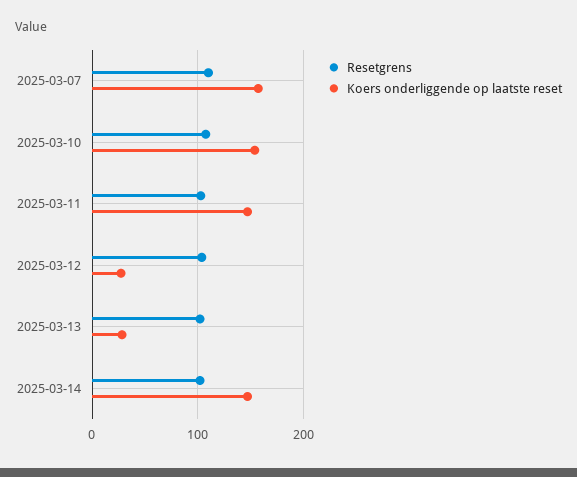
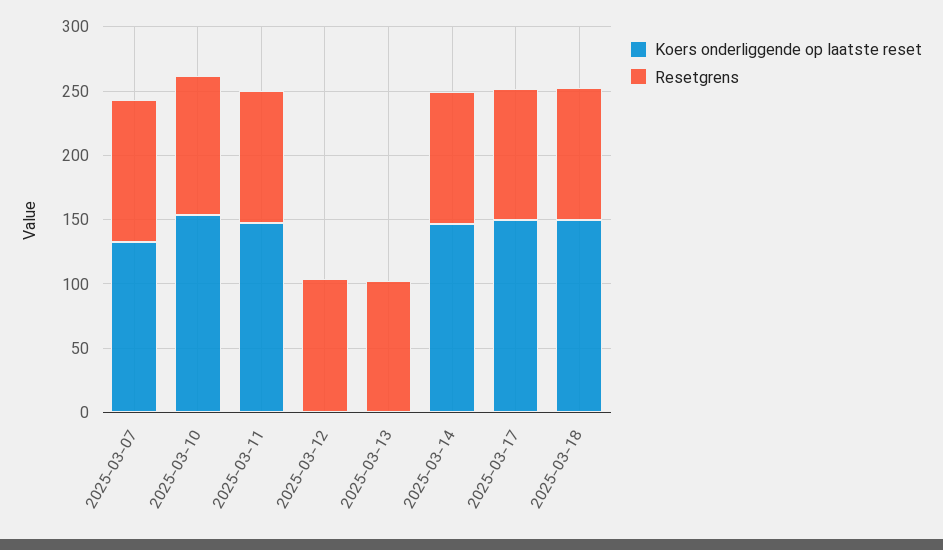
Koers onderliggende op laatste reset, 2025-03-07: 160 -> 130
Koers onderliggende op laatste reset, 2025-03-12: 30 -> 0
Koers onderliggende op laatste reset, 2025-03-13: 30 -> 0
Koers onderliggende op laatste reset, 2025-03-17: none -> 150
Resetgrens, 2025-03-17: none -> 100
Koers onderliggende op laatste reset, 2025-03-18: none -> 150
Resetgrens, 2025-03-18: none -> 100

